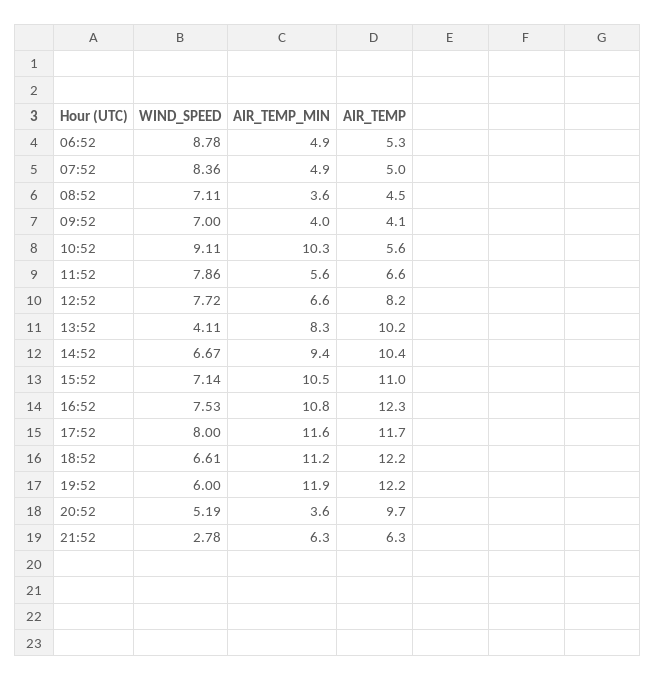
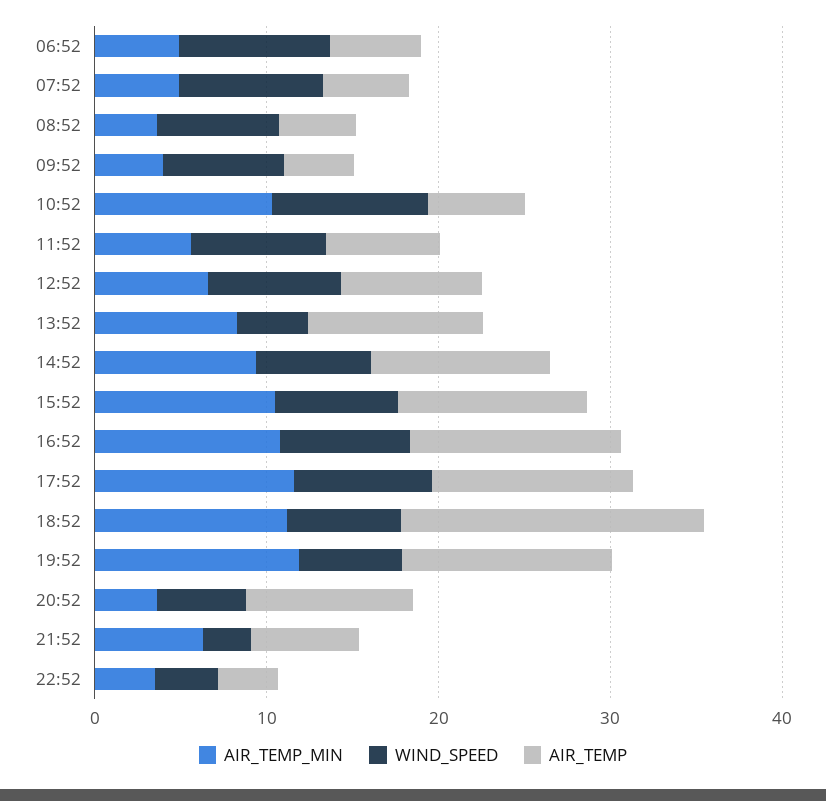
AIR_TEMP, 18:52: 12.2 -> 18
AIR_TEMP_MIN, 22:52: none -> 4
WIND_SPEED, 22:52: none -> 4
AIR_TEMP, 22:52: none -> 4

